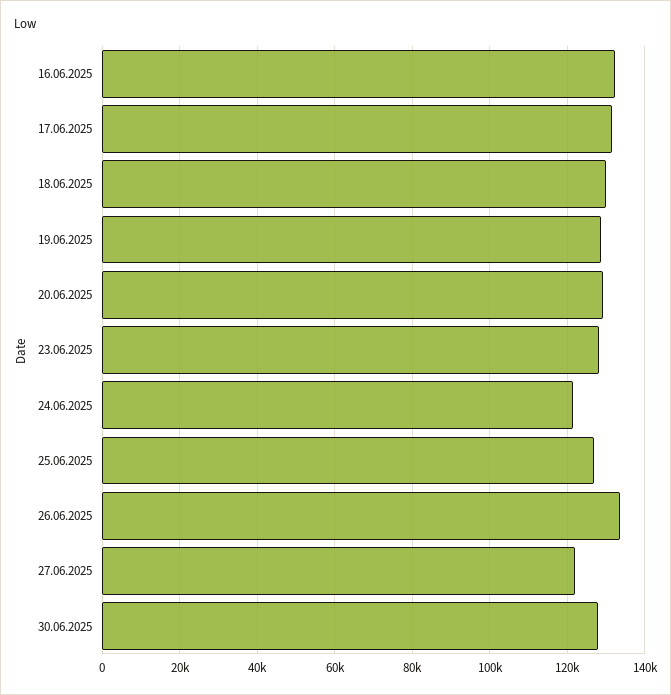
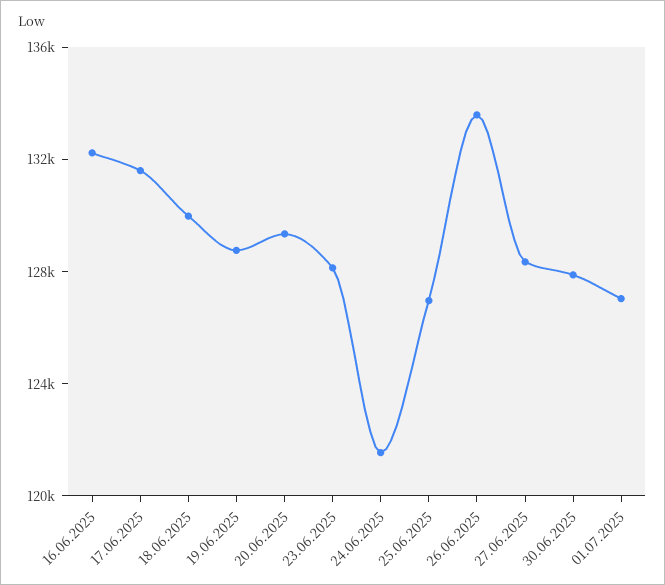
27.06.2025: 122000 -> 128000
01.07.2025: none -> 127000

